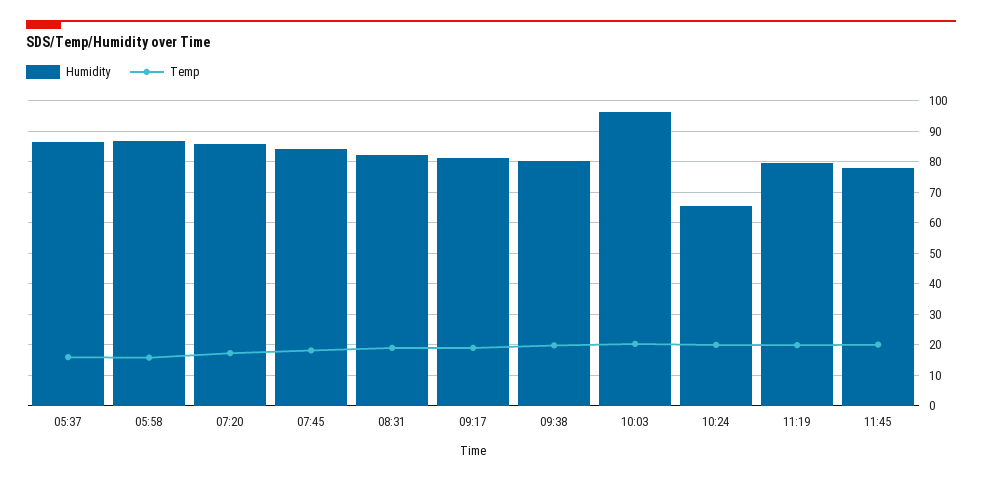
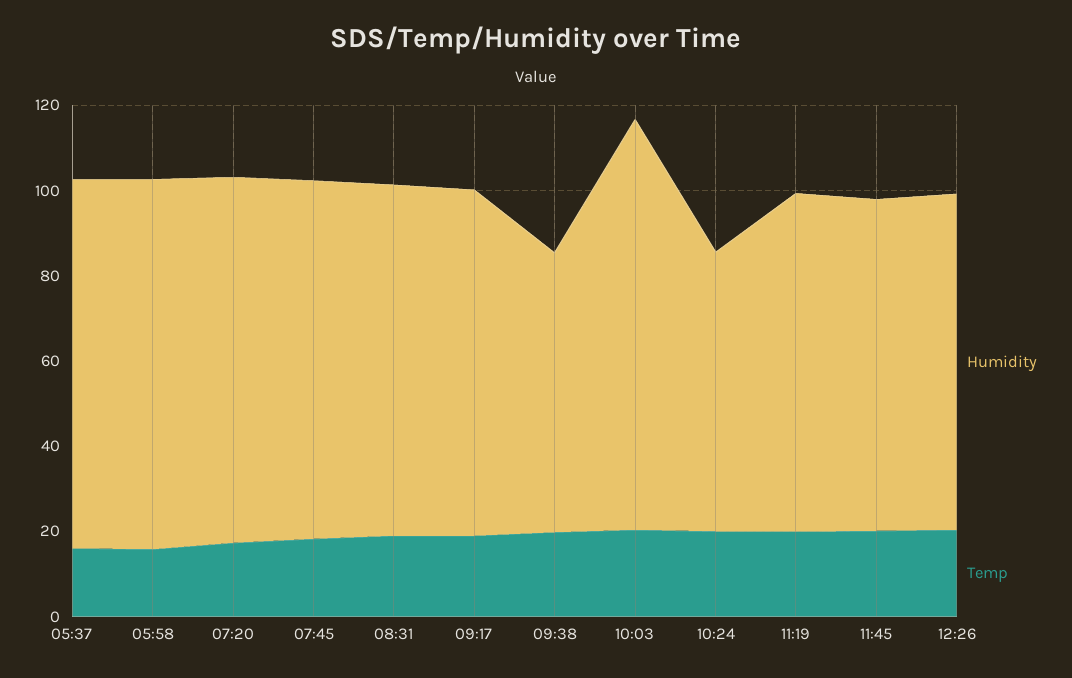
Humidity, 09:38: 80 -> 65
Humidity, 12:26: none -> 80
Temp, 12:26: none -> 20

